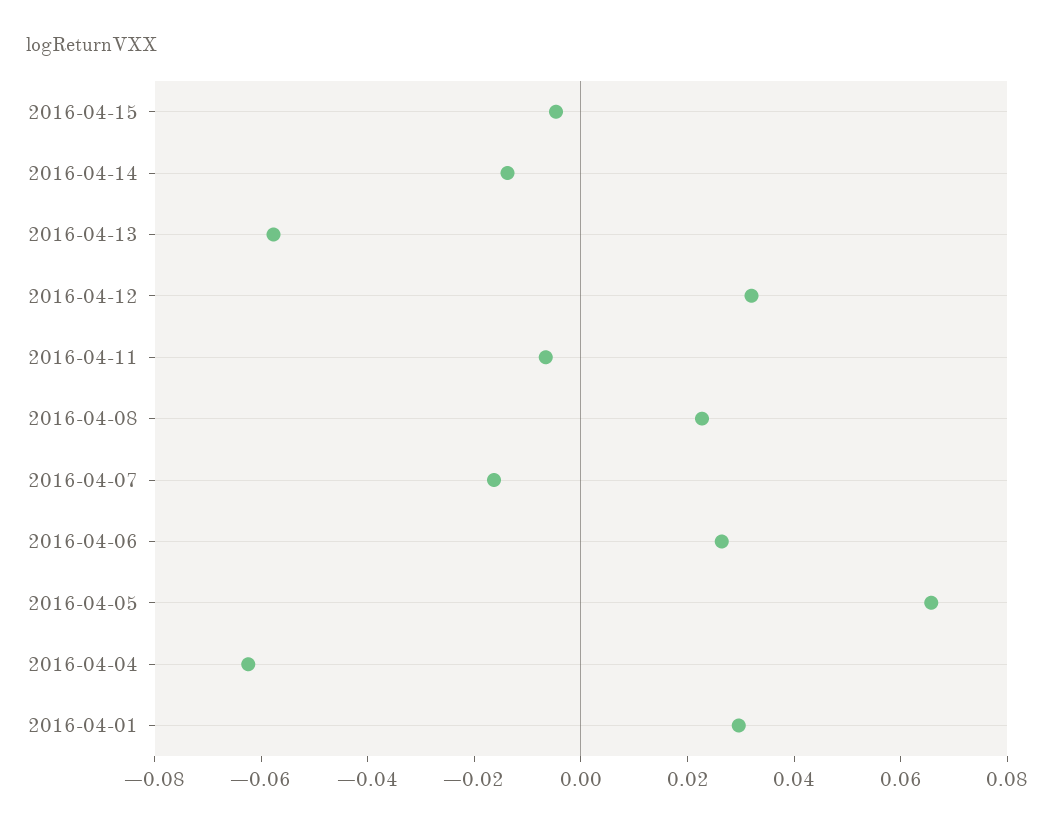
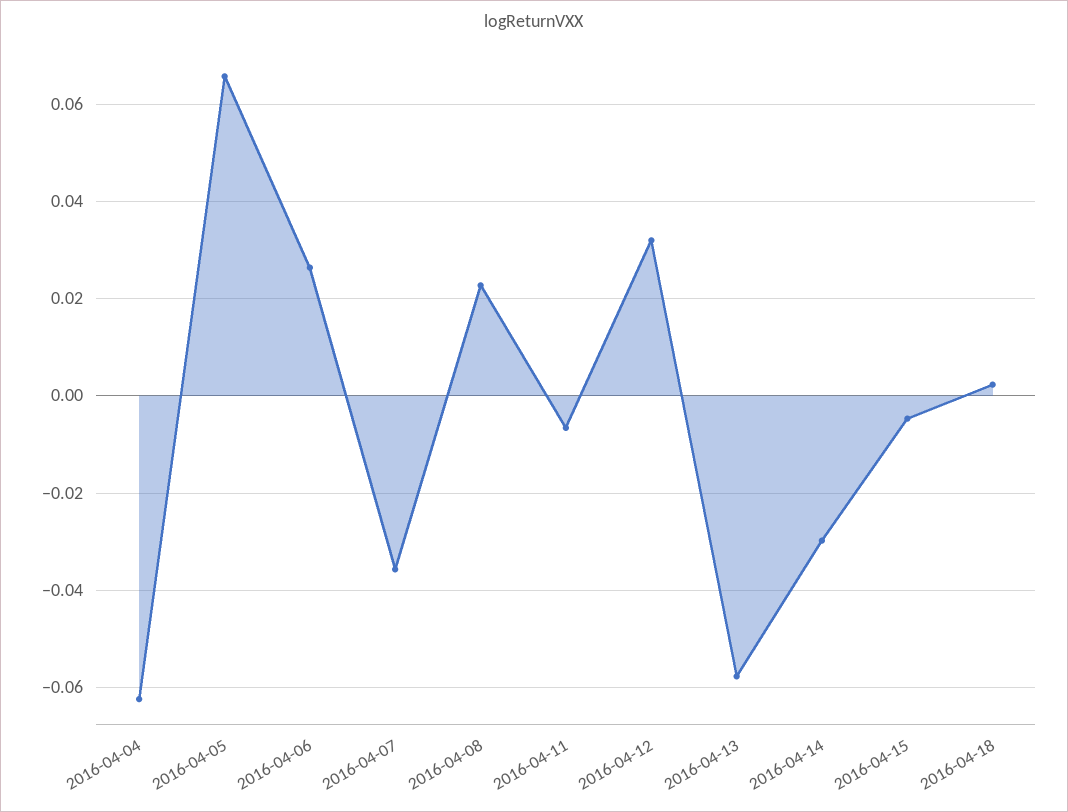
2016-04-14: -0.015 -> -0.03
2016-04-07: -0.015 -> -0.036
2016-04-01: 0.03 -> none
2016-04-18: none -> 0.002

